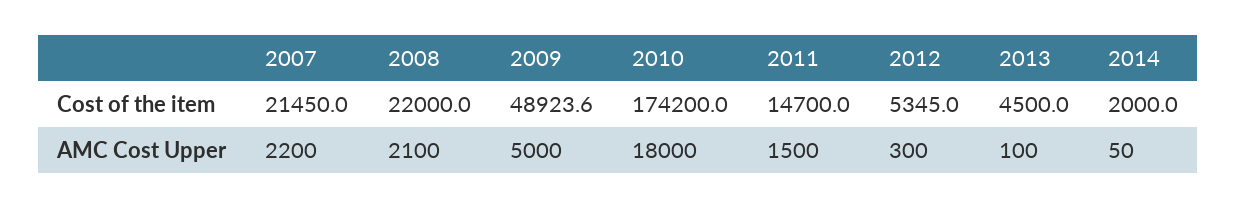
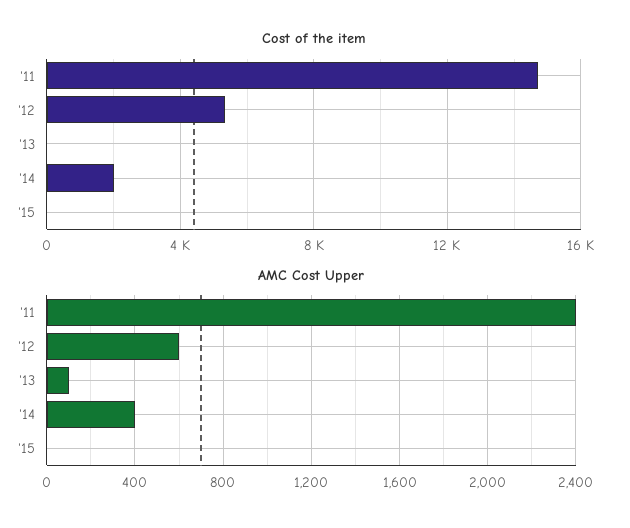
Cost of the item, 2007: 21450 -> none
Cost of the item, 2008: 22000 -> none
Cost of the item, 2009: 48923.6 -> none
Cost of the item, 2010: 174200 -> none
Cost of the item, 2013: 4500 -> 0
AMC Cost Upper, 2007: 2200 -> none
AMC Cost Upper, 2008: 2100 -> none
AMC Cost Upper, 2009: 5000 -> none
AMC Cost Upper, 2010: 18000 -> none
AMC Cost Upper, 2011: 1500 -> 2400
AMC Cost Upper, 2012: 300 -> 600
AMC Cost Upper, 2014: 50 -> 400
Cost of the item, '15: none -> 0
AMC Cost Upper, '15: none -> 0

